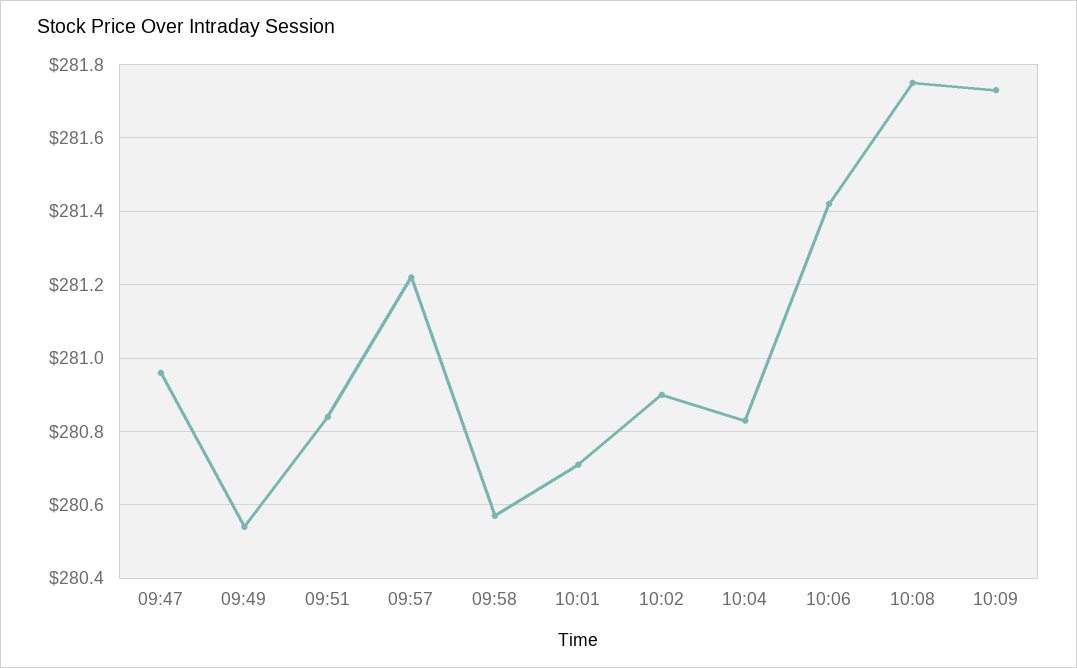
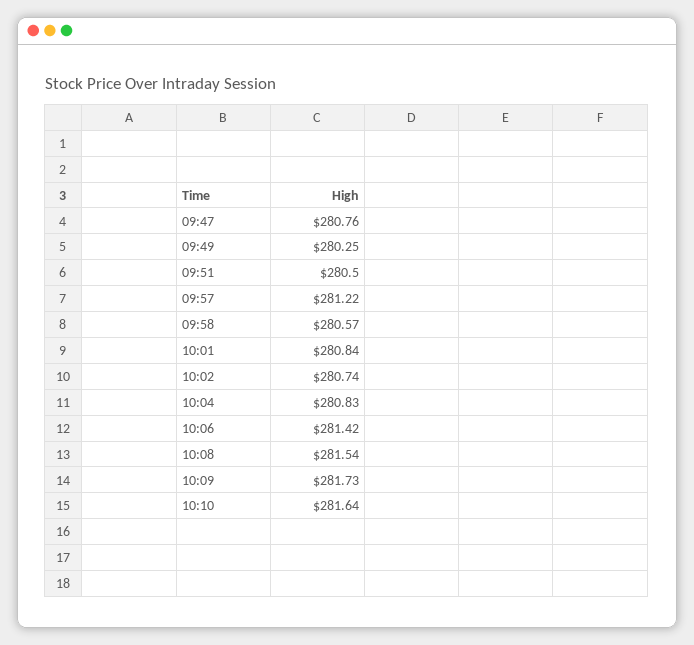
09:47: 280.95 -> 280.76
09:49: 280.55 -> 280.25
09:51: 280.85 -> 280.5
10:01: 280.7 -> 280.84
10:02: 280.9 -> 280.74
10:08: 281.75 -> 281.54
10:10: none -> 281.64

